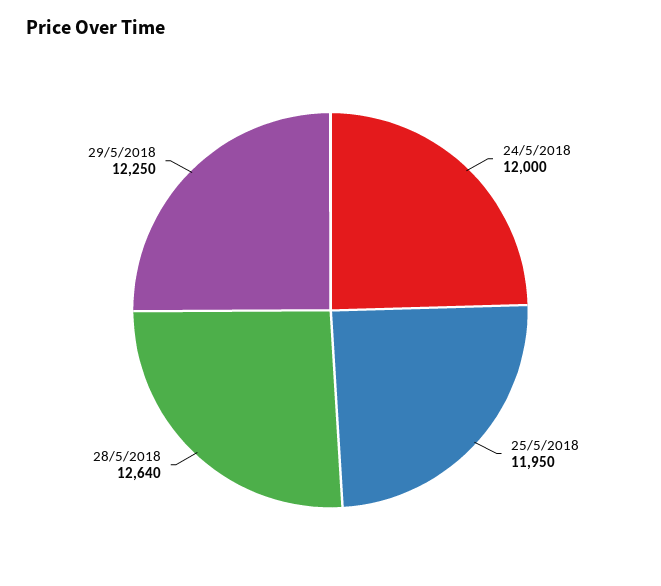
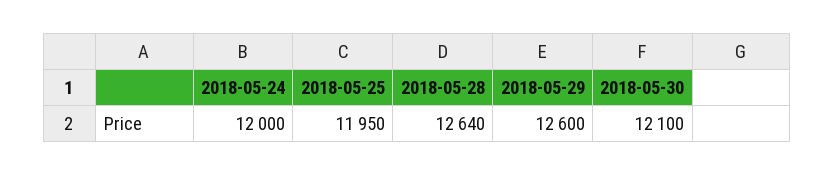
29/5/2018: 12250 -> 12600
2018-05-30: none -> 12100

